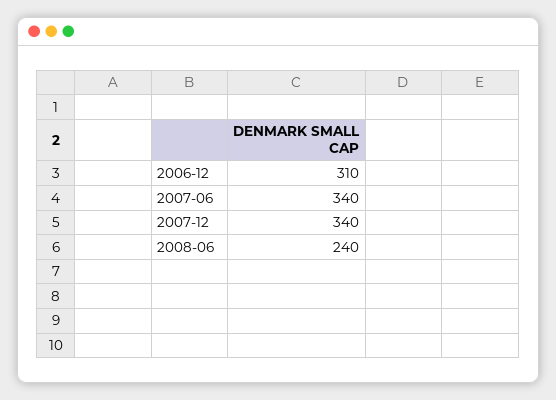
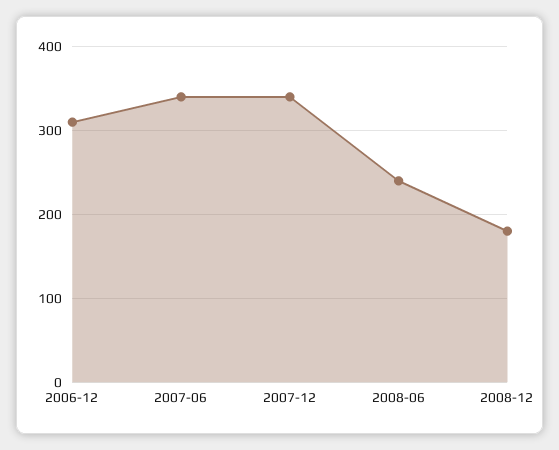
2008-12: none -> 180

